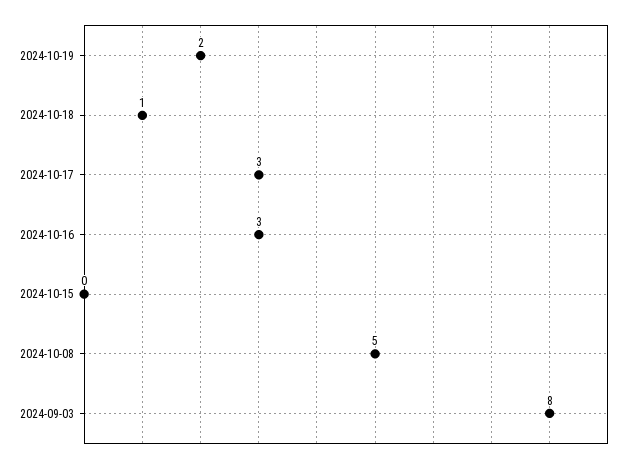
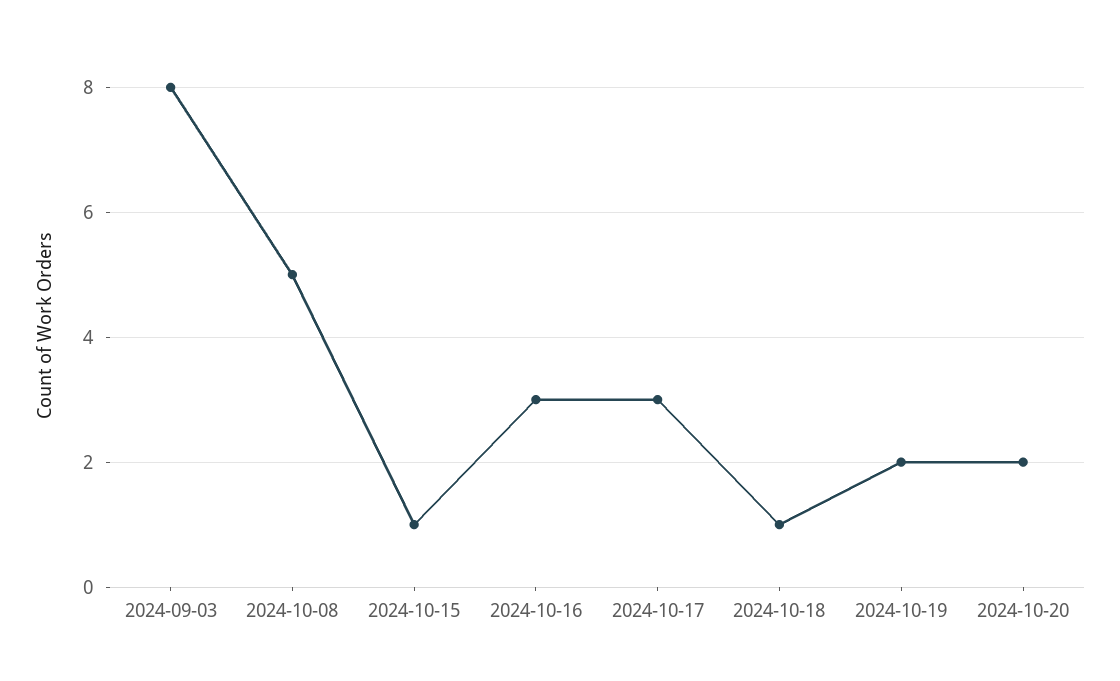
2024-10-15: 0 -> 1
2024-10-20: none -> 2

